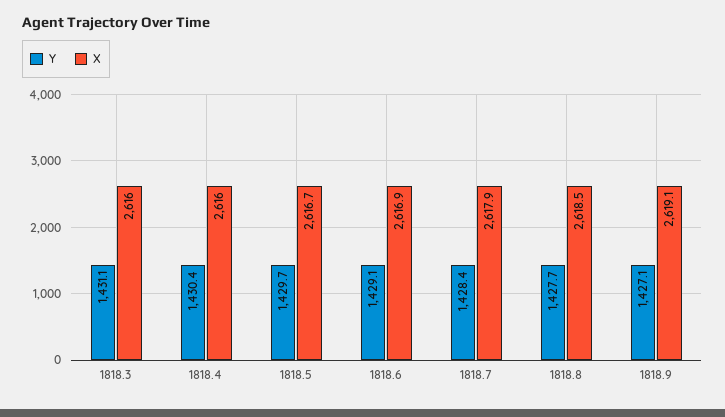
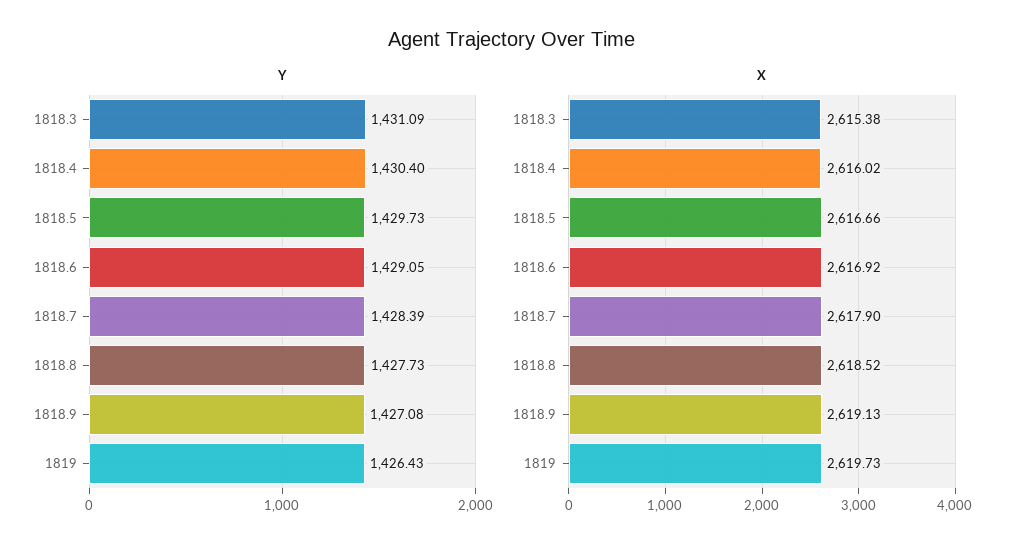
X, 1818.3: 2616 -> 2615.38
Y, 1819: none -> 1426.43
X, 1819: none -> 2619.73

